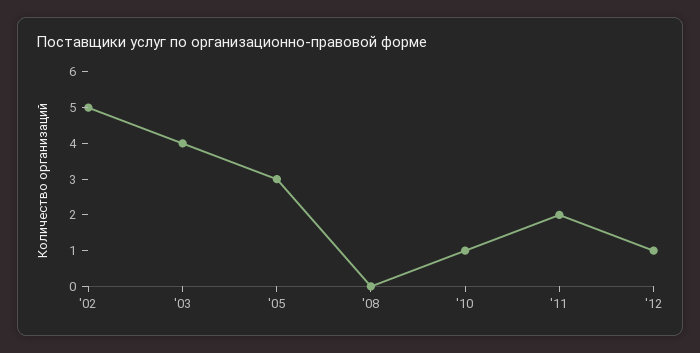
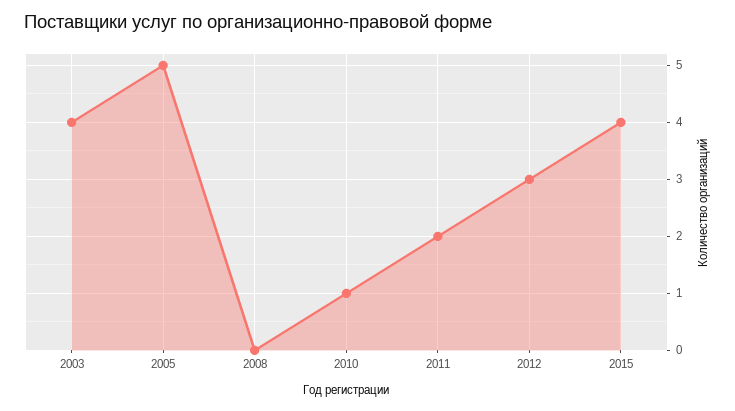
'02: 5 -> none
'05: 3 -> 5
'12: 1 -> 3
2015: none -> 4

